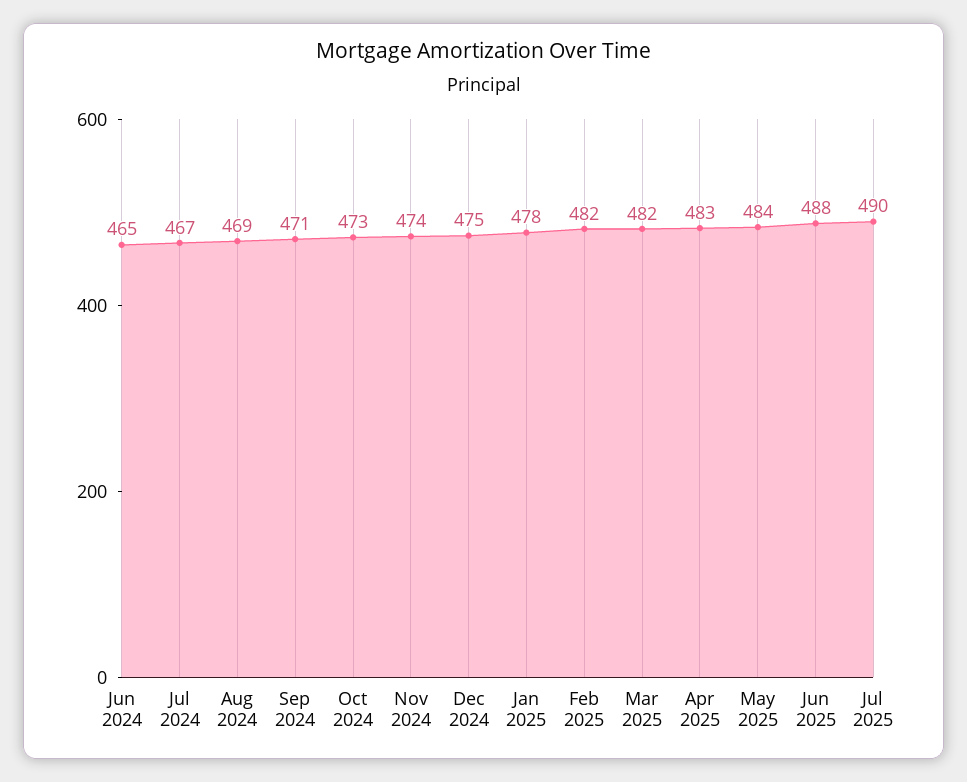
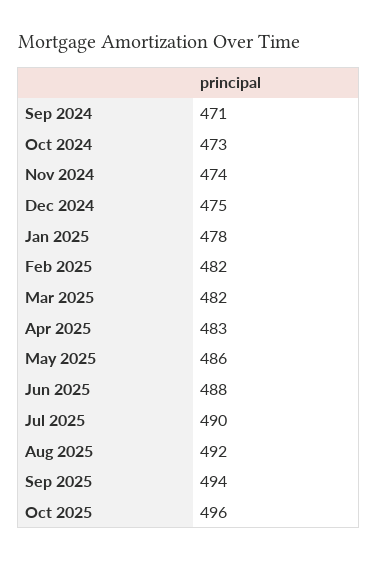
Jun 2024: 465 -> none
Jul 2024: 467 -> none
Aug 2024: 469 -> none
May 2025: 484 -> 486
Aug 2025: none -> 492
Sep 2025: none -> 494
Oct 2025: none -> 496

